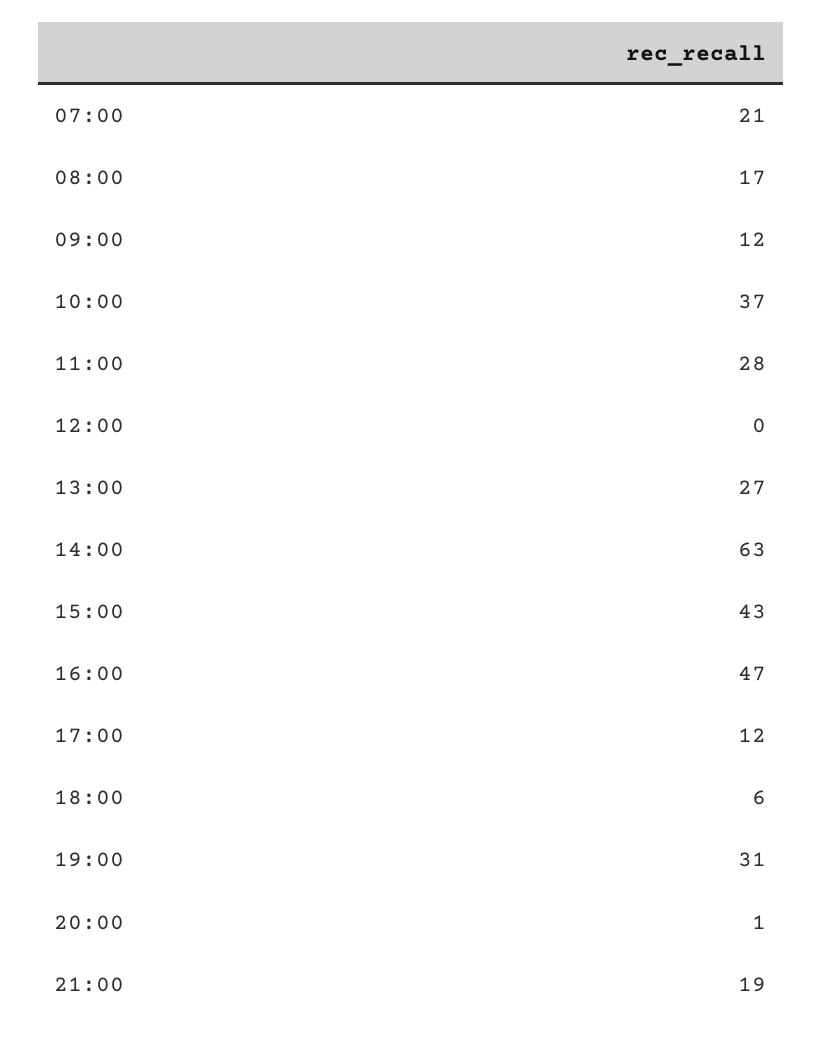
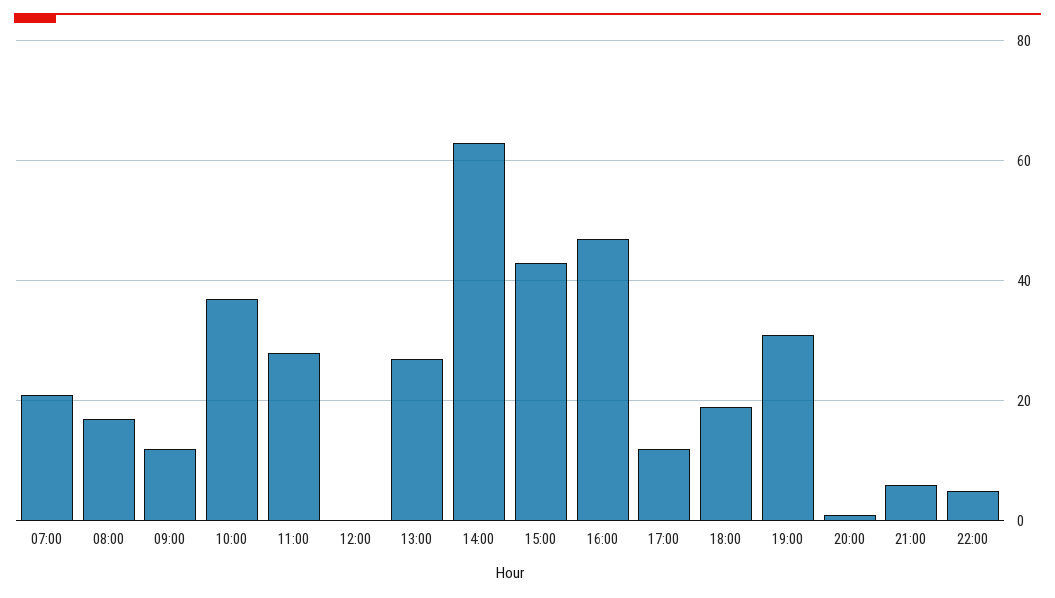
18:00: 6 -> 20
21:00: 19 -> 5
22:00: none -> 5

